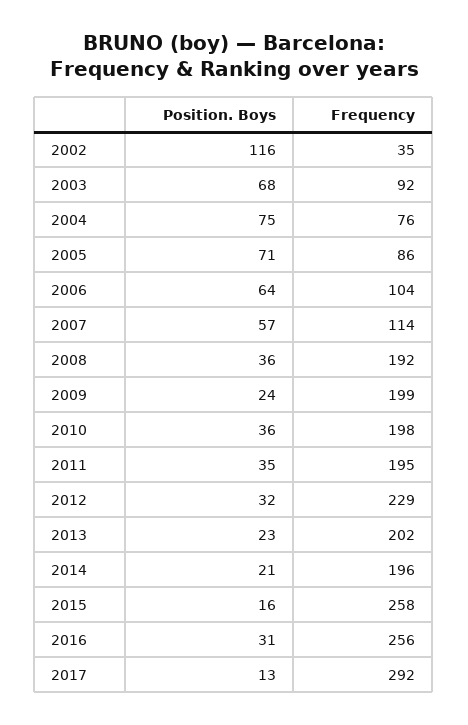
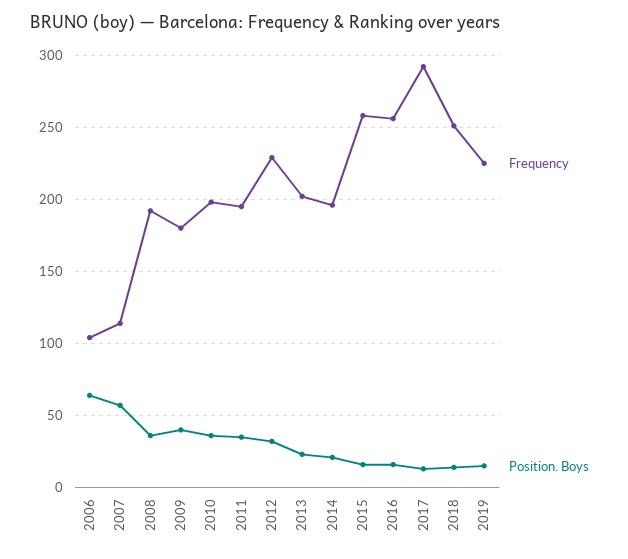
Position. Boys, 2002: 116 -> none
Frequency, 2002: 35 -> none
Position. Boys, 2003: 68 -> none
Frequency, 2003: 92 -> none
Position. Boys, 2004: 75 -> none
Frequency, 2004: 76 -> none
Position. Boys, 2005: 71 -> none
Frequency, 2005: 86 -> none
Position. Boys, 2009: 24 -> 40
Frequency, 2009: 199 -> 180
Position. Boys, 2016: 31 -> 15
Frequency, 2018: none -> 250
Position. Boys, 2018: none -> 15
Frequency, 2019: none -> 225
Position. Boys, 2019: none -> 15

